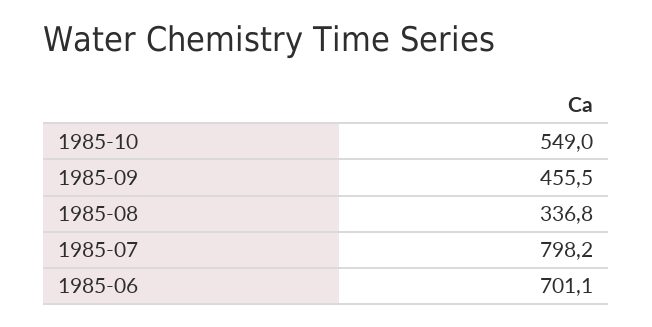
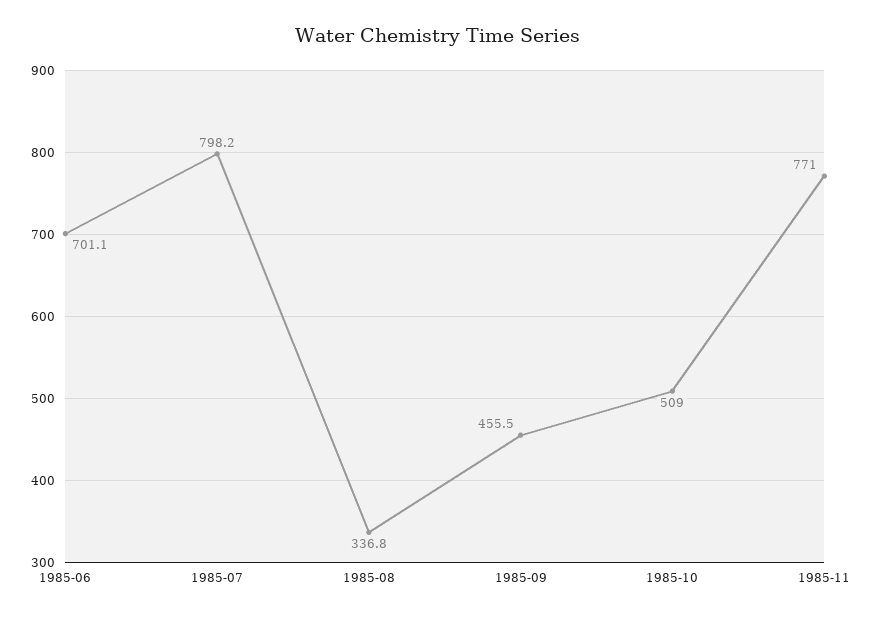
1985-10: 549 -> 509
1985-11: none -> 771

